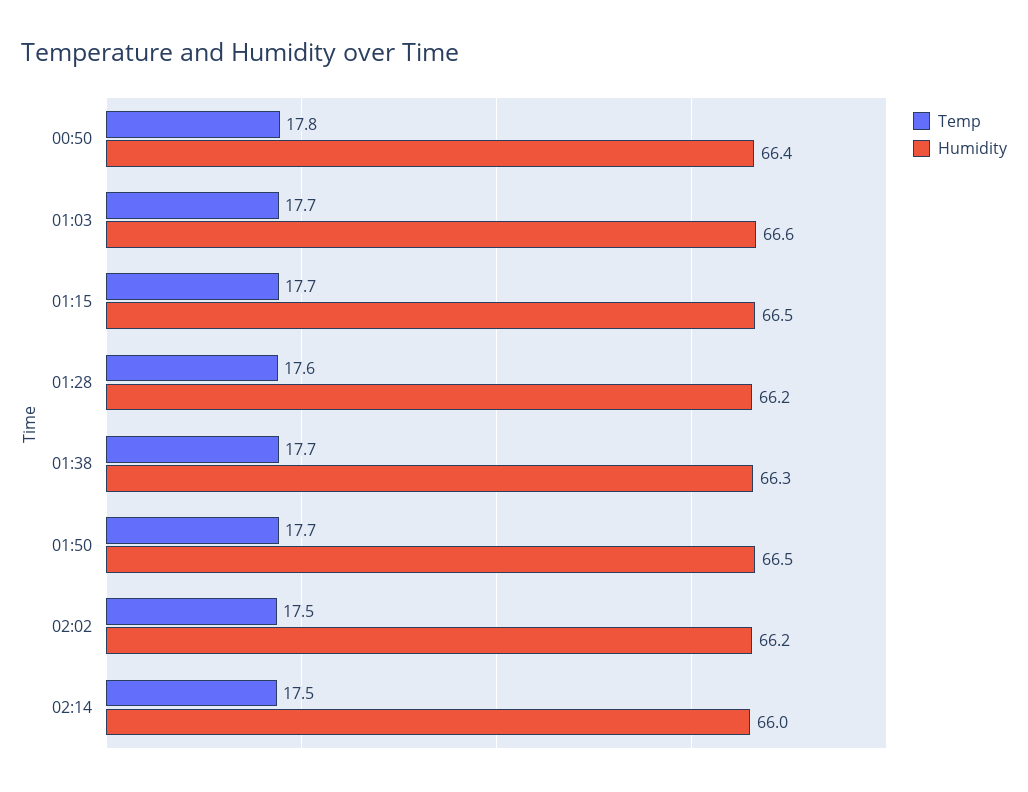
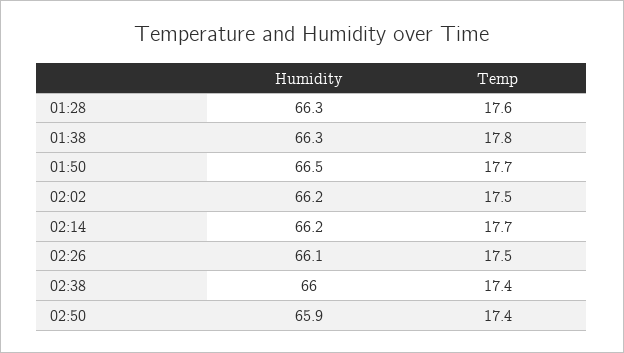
Temp, 00:50: 17.8 -> none
Humidity, 00:50: 66.4 -> none
Temp, 01:03: 17.7 -> none
Humidity, 01:03: 66.6 -> none
Temp, 01:15: 17.7 -> none
Humidity, 01:15: 66.5 -> none
Humidity, 01:28: 66.2 -> 66.3
Temp, 01:38: 17.7 -> 17.8
Temp, 02:14: 17.5 -> 17.7
Humidity, 02:14: 66 -> 66.2
Humidity, 02:26: none -> 66.1
Temp, 02:26: none -> 17.5
Humidity, 02:38: none -> 66
Temp, 02:38: none -> 17.4
Humidity, 02:50: none -> 65.9
Temp, 02:50: none -> 17.4

